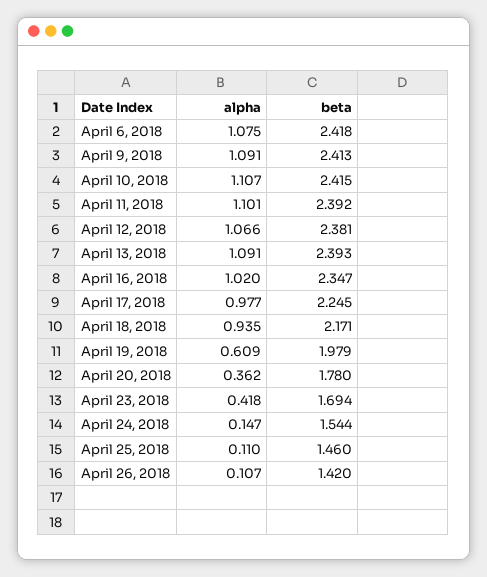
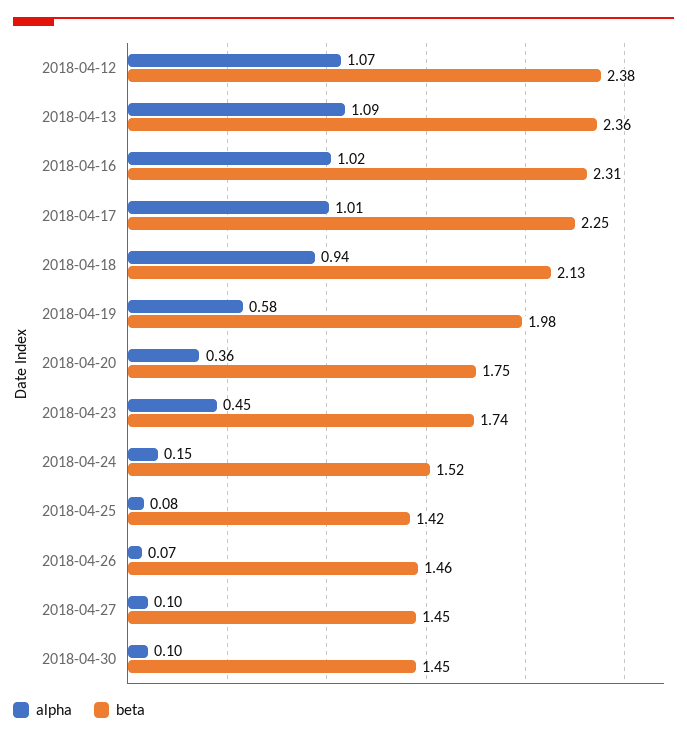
alpha, April 6, 2018: 1.075 -> none
beta, April 6, 2018: 2.418 -> none
alpha, April 9, 2018: 1.091 -> none
beta, April 9, 2018: 2.413 -> none
alpha, April 10, 2018: 1.107 -> none
beta, April 10, 2018: 2.415 -> none
alpha, April 11, 2018: 1.101 -> none
beta, April 11, 2018: 2.392 -> none
beta, April 13, 2018: 2.393 -> 2.36
beta, April 16, 2018: 2.347 -> 2.31
alpha, April 17, 2018: 0.977 -> 1.01
beta, April 18, 2018: 2.171 -> 2.13
alpha, April 19, 2018: 0.609 -> 0.58
beta, April 20, 2018: 1.78 -> 1.75
alpha, April 23, 2018: 0.418 -> 0.45
beta, April 23, 2018: 1.694 -> 1.74
beta, April 24, 2018: 1.544 -> 1.52
alpha, April 25, 2018: 0.11 -> 0.08
beta, April 25, 2018: 1.46 -> 1.42
alpha, April 26, 2018: 0.107 -> 0.07
beta, April 26, 2018: 1.42 -> 1.46
alpha, 2018-04-27: none -> 0.1
beta, 2018-04-27: none -> 1.45
alpha, 2018-04-30: none -> 0.1
beta, 2018-04-30: none -> 1.45

